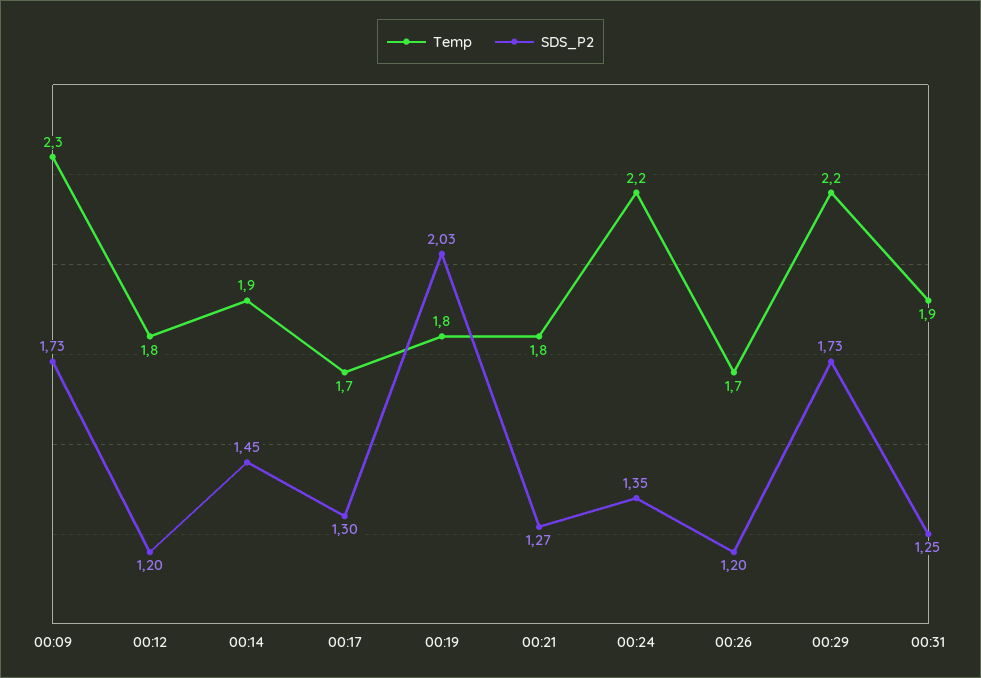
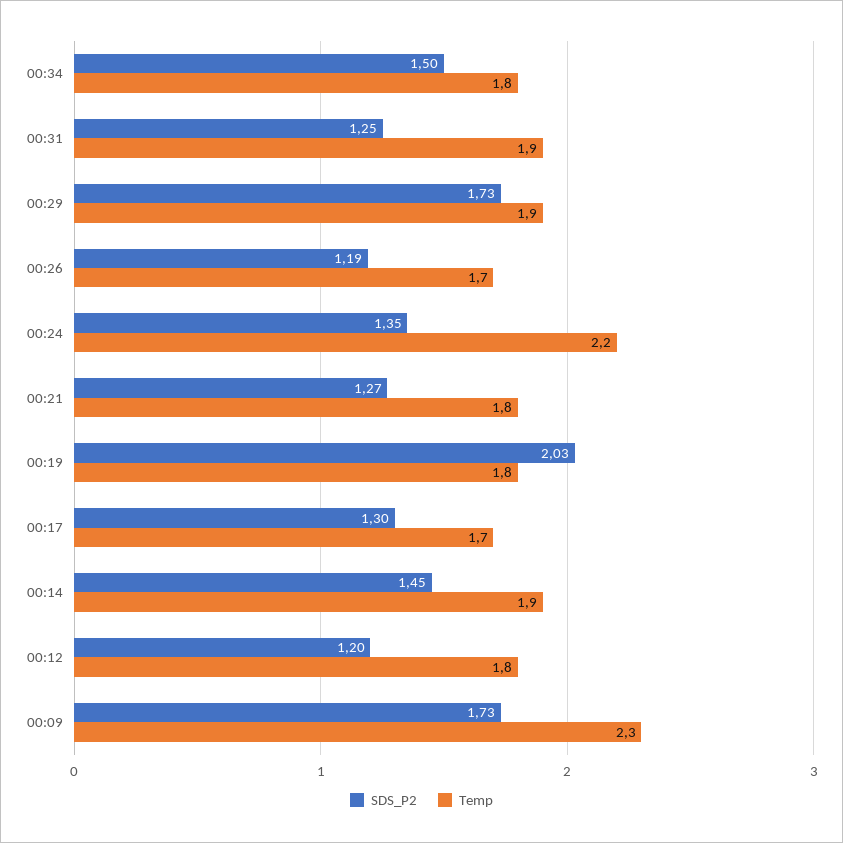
SDS_P2, 00:26: 1.2 -> 1.19
Temp, 00:29: 2.2 -> 1.9
SDS_P2, 00:34: none -> 1.5
Temp, 00:34: none -> 1.8

